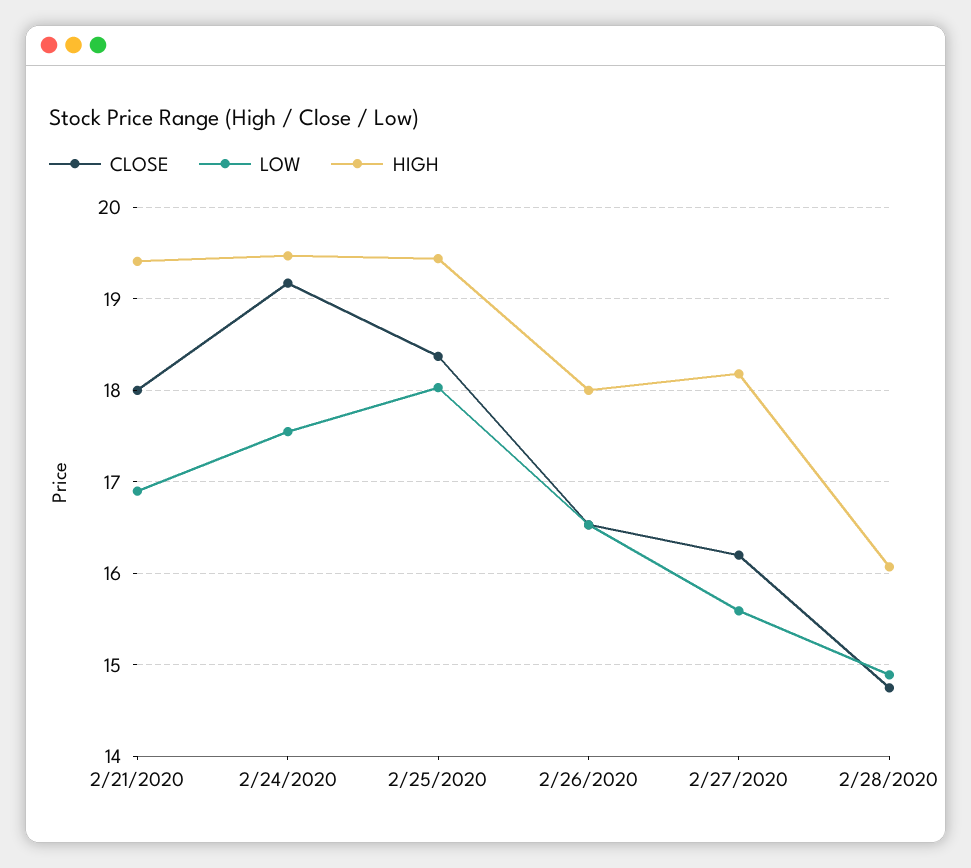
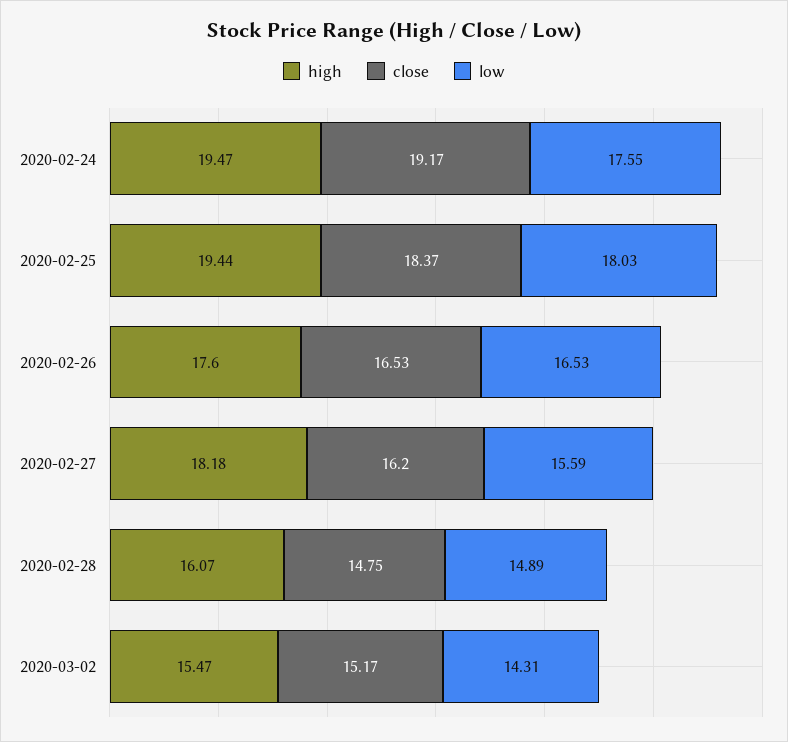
CLOSE, 2/21/2020: 18 -> none
LOW, 2/21/2020: 16.9 -> none
HIGH, 2/21/2020: 19.4 -> none
HIGH, 2/26/2020: 18 -> 17.6
HIGH, 2020-03-02: none -> 15.47
CLOSE, 2020-03-02: none -> 15.17
LOW, 2020-03-02: none -> 14.31

